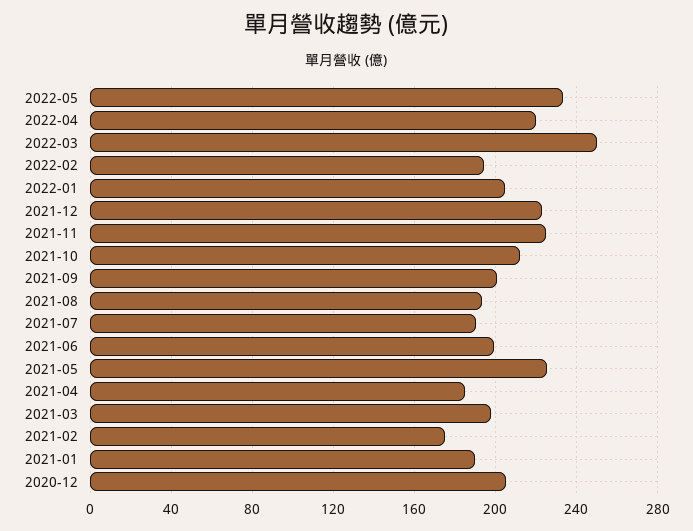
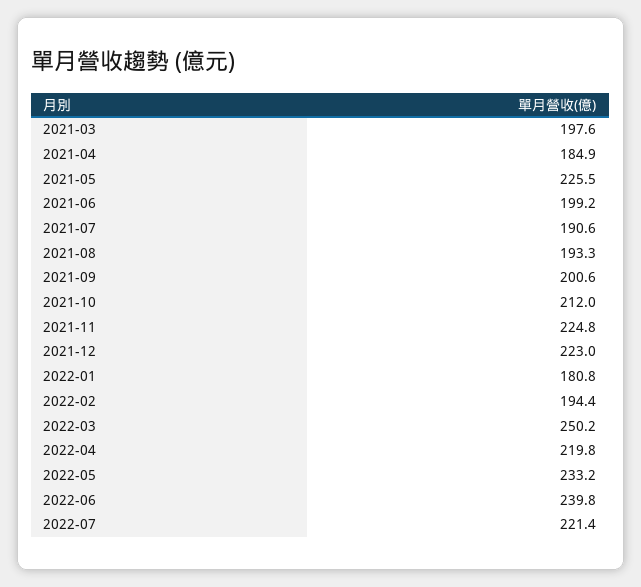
2022-01: 205 -> 180.8
2021-02: 175 -> none
2021-01: 190 -> none
2020-12: 205 -> none
2022-06: none -> 239.8
2022-07: none -> 221.4

